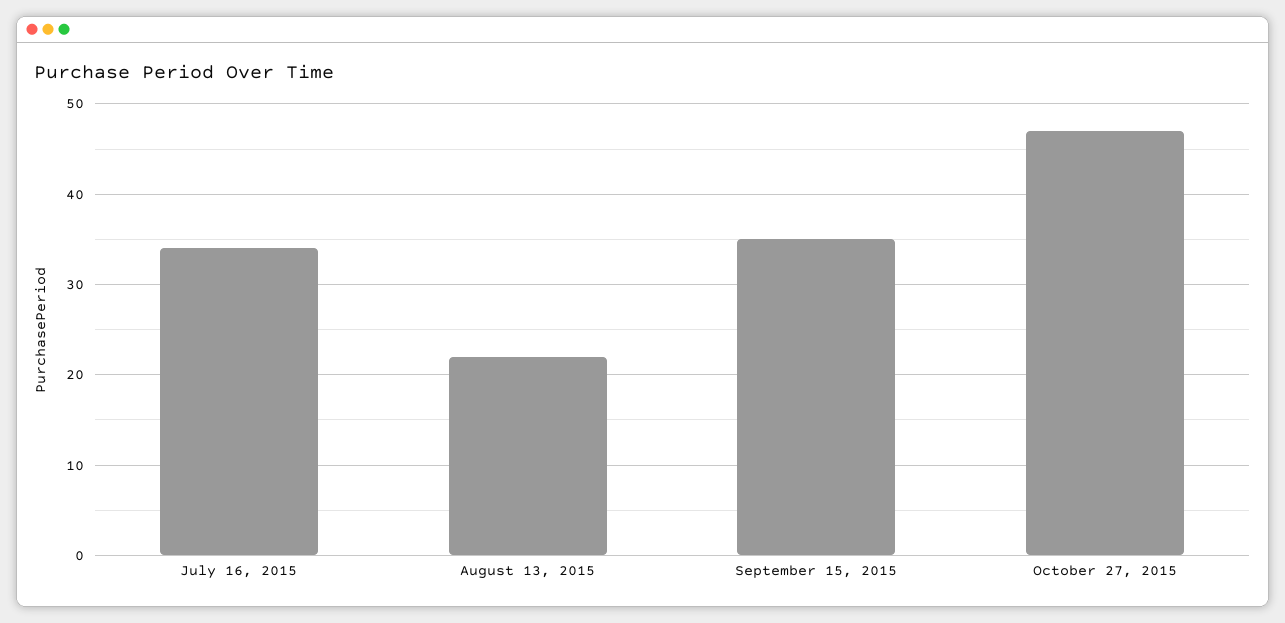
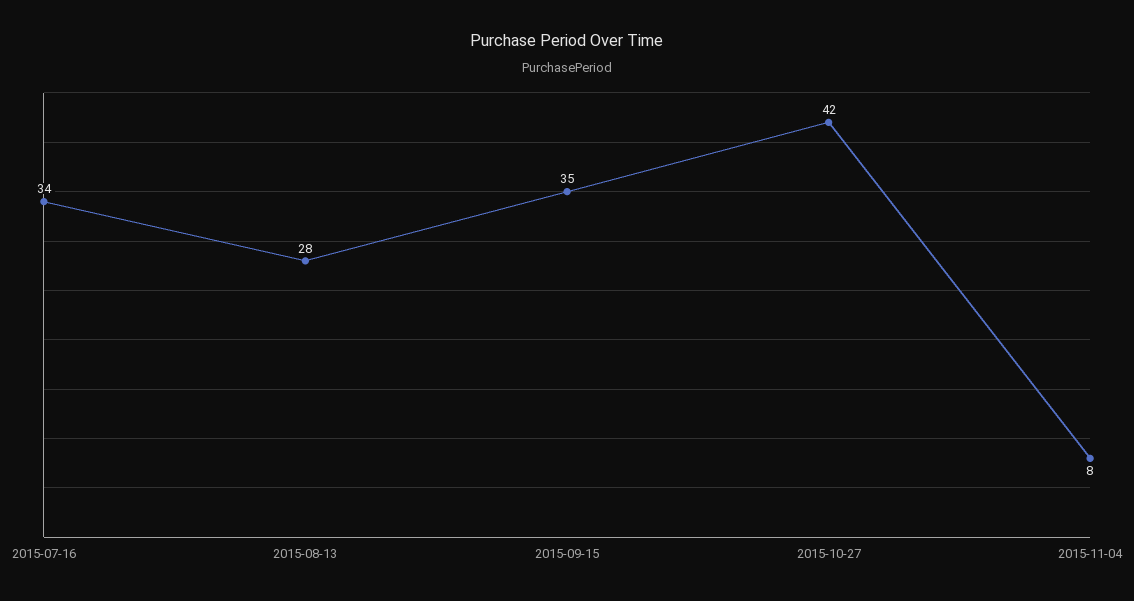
August 13, 2015: 22 -> 28
October 27, 2015: 47 -> 42
2015-11-04: none -> 8

